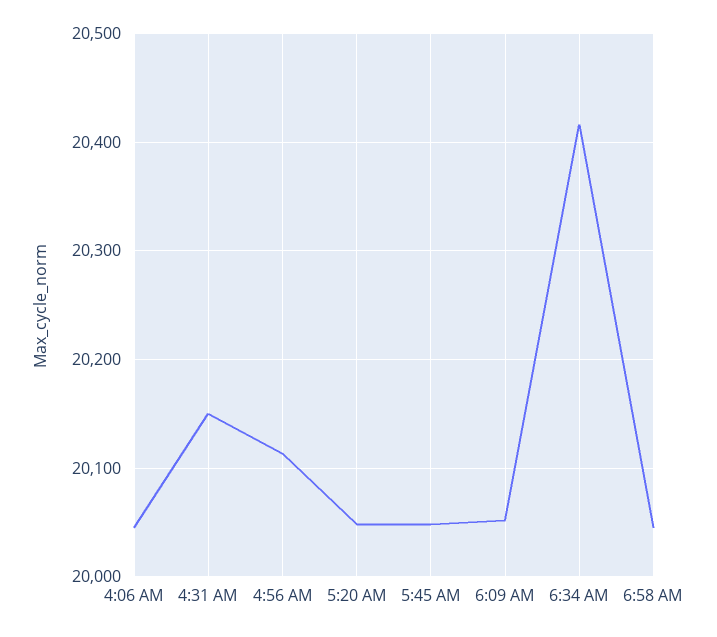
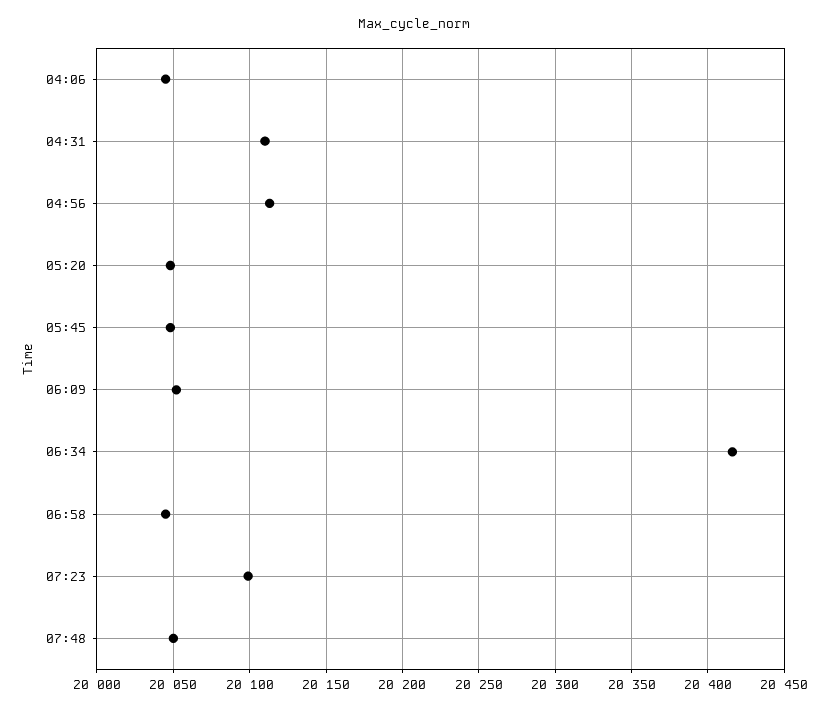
4:31 AM: 20150 -> 20110
07:23: none -> 20100
07:48: none -> 20050

